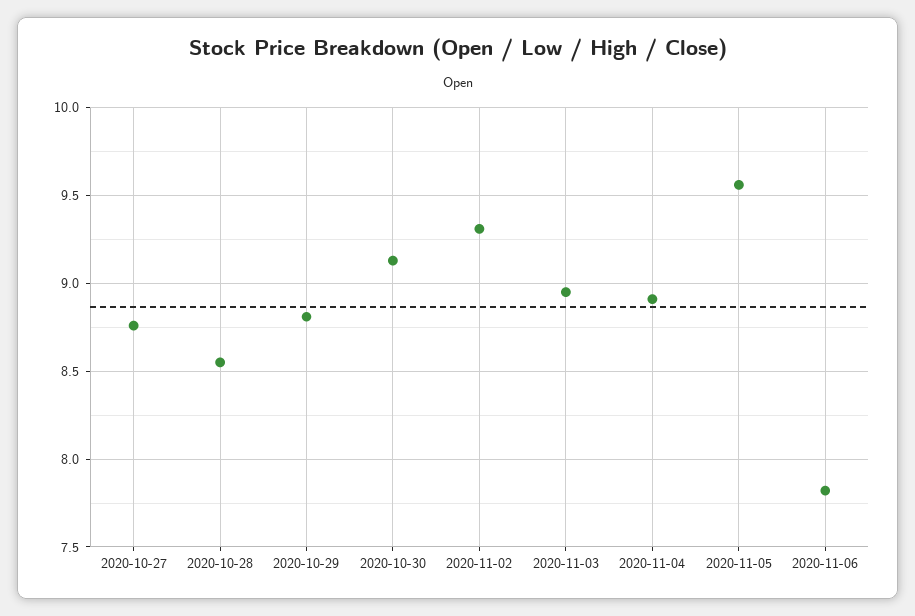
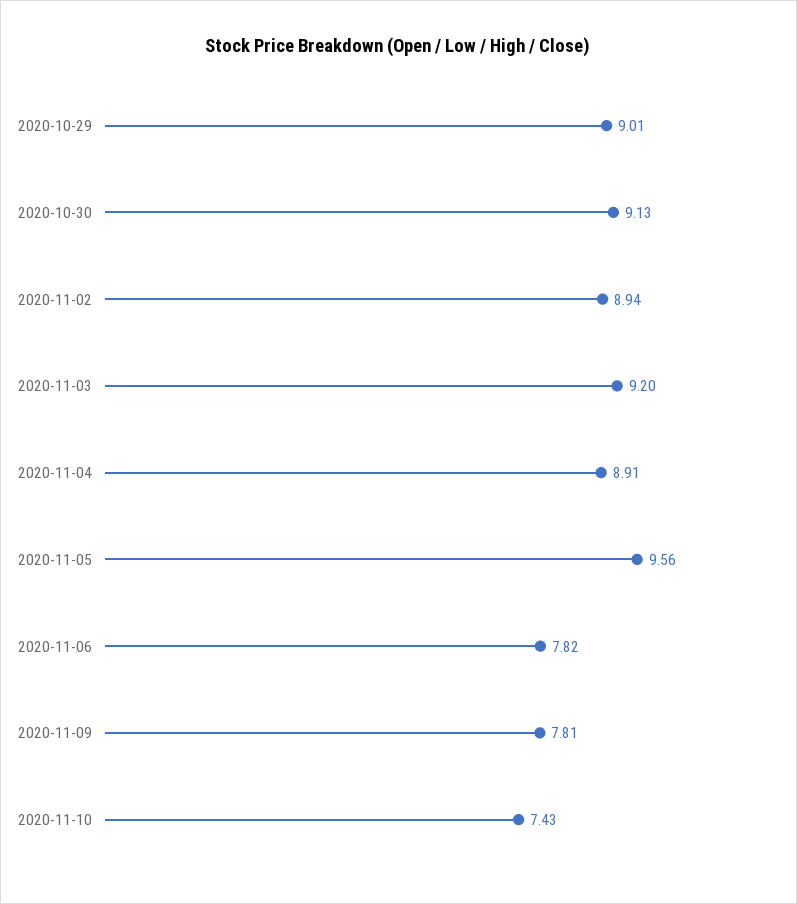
2020-10-27: 8.75 -> none
2020-10-28: 8.55 -> none
2020-10-29: 8.8 -> 9.01
2020-11-02: 9.3 -> 8.94
2020-11-03: 8.95 -> 9.2
2020-11-09: none -> 7.81
2020-11-10: none -> 7.43

